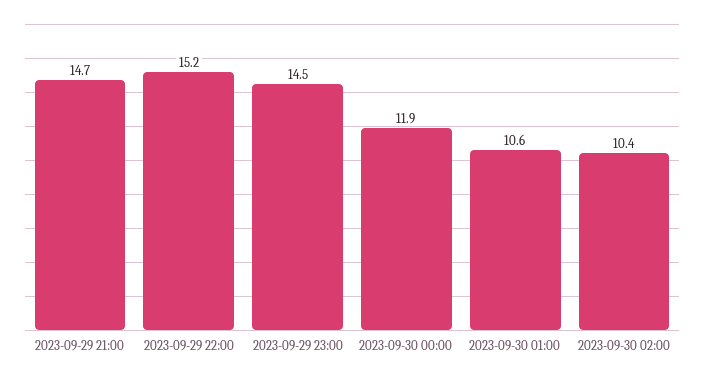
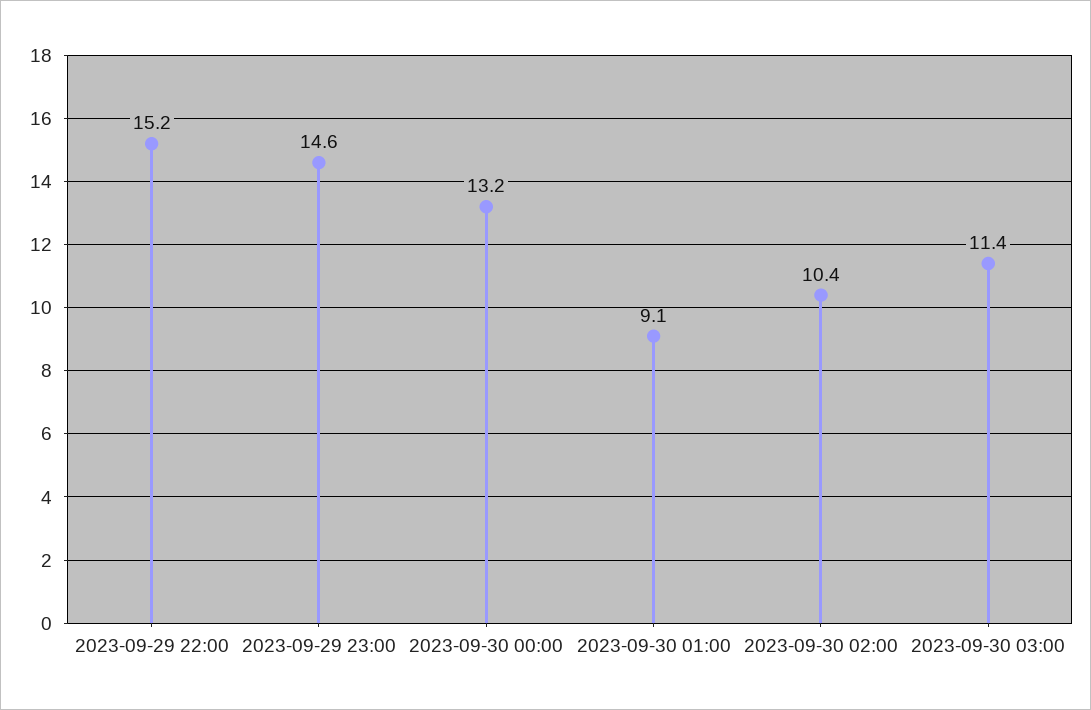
2023-09-29 21:00: 14.7 -> none
2023-09-29 23:00: 14.5 -> 14.6
2023-09-30 00:00: 11.9 -> 13.2
2023-09-30 01:00: 10.6 -> 9.1
2023-09-30 03:00: none -> 11.4

